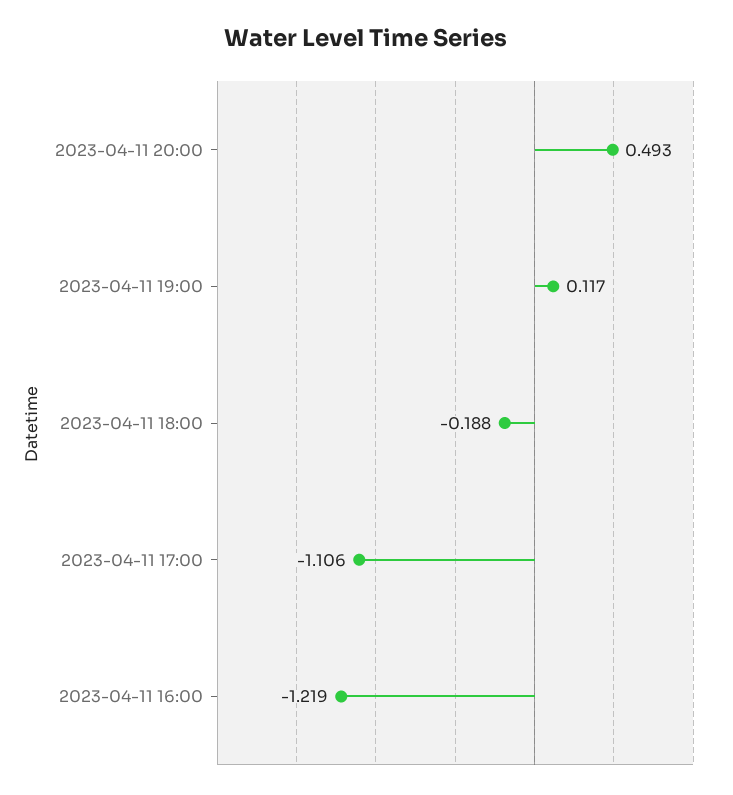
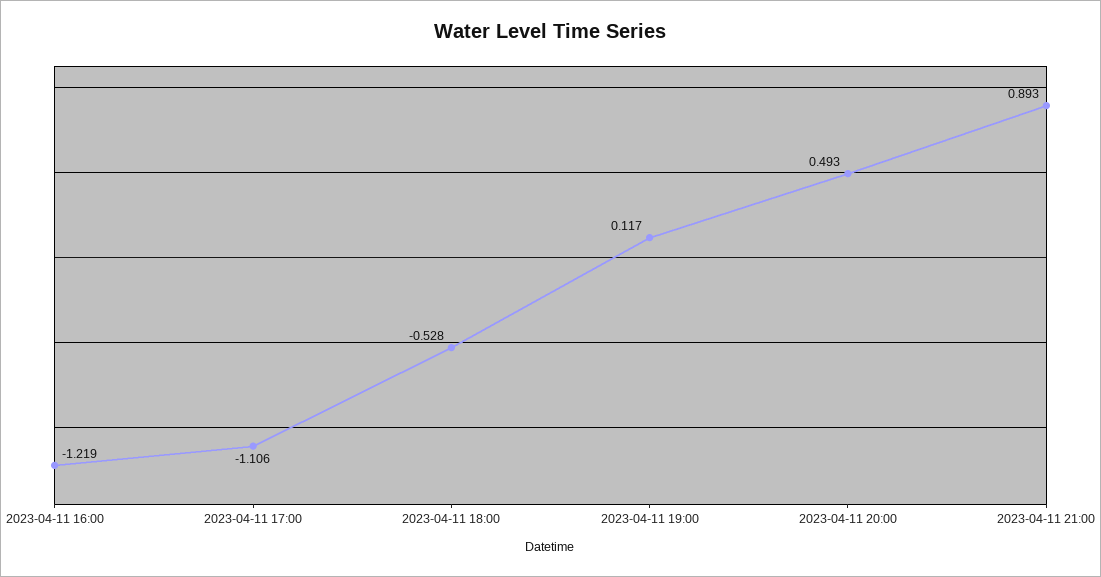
2023-04-11 18:00: -0.188 -> -0.528
2023-04-11 21:00: none -> 0.893

